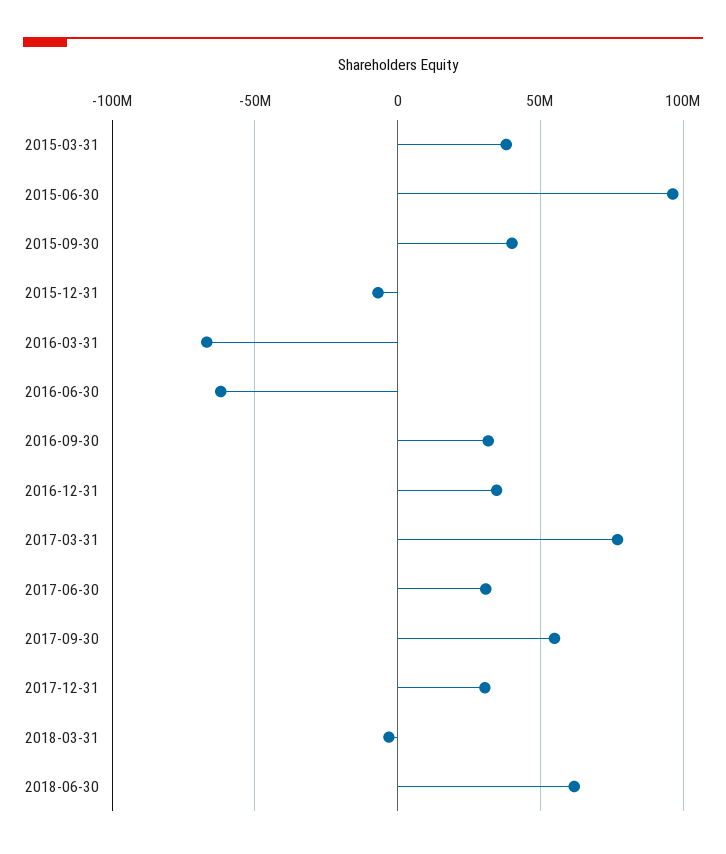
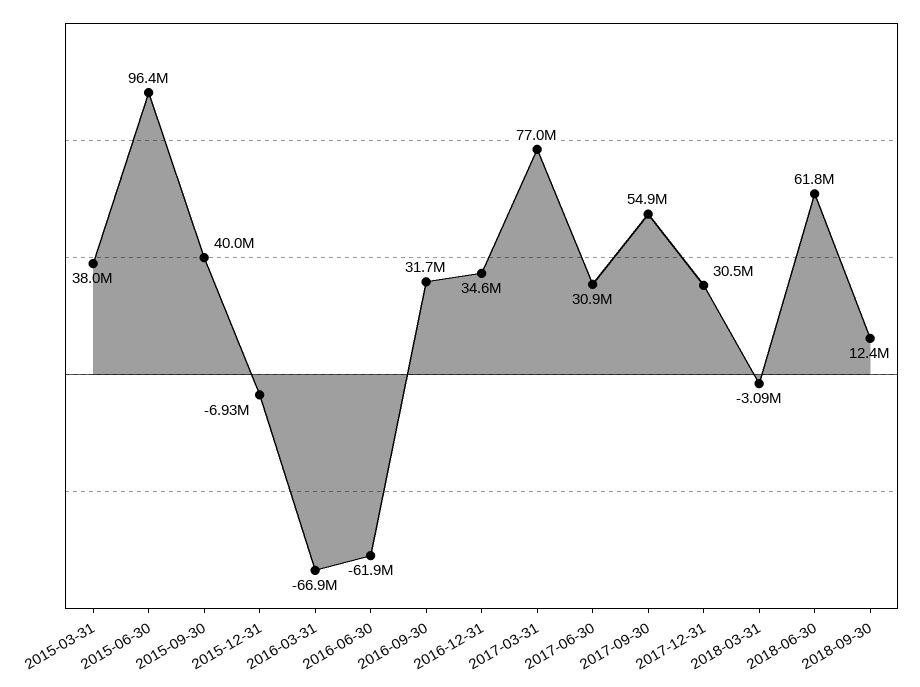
2018-09-30: none -> 12400000

